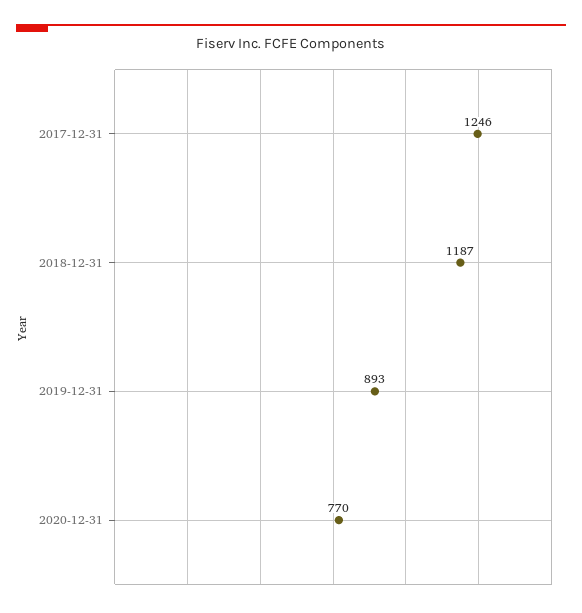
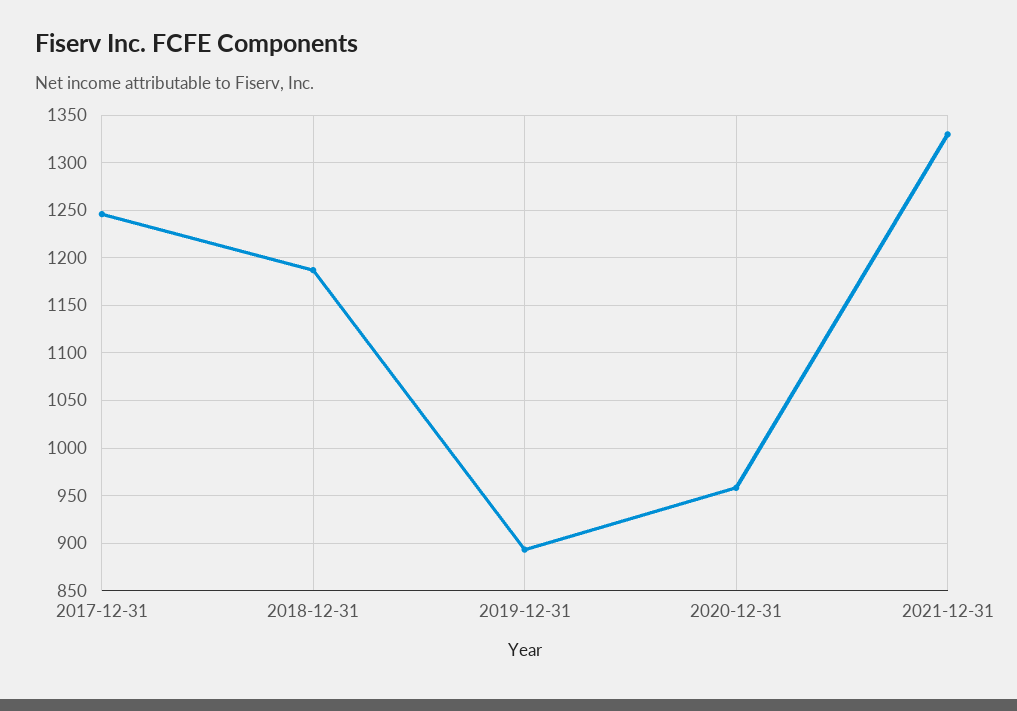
2020-12-31: 770 -> 960
2021-12-31: none -> 1330

